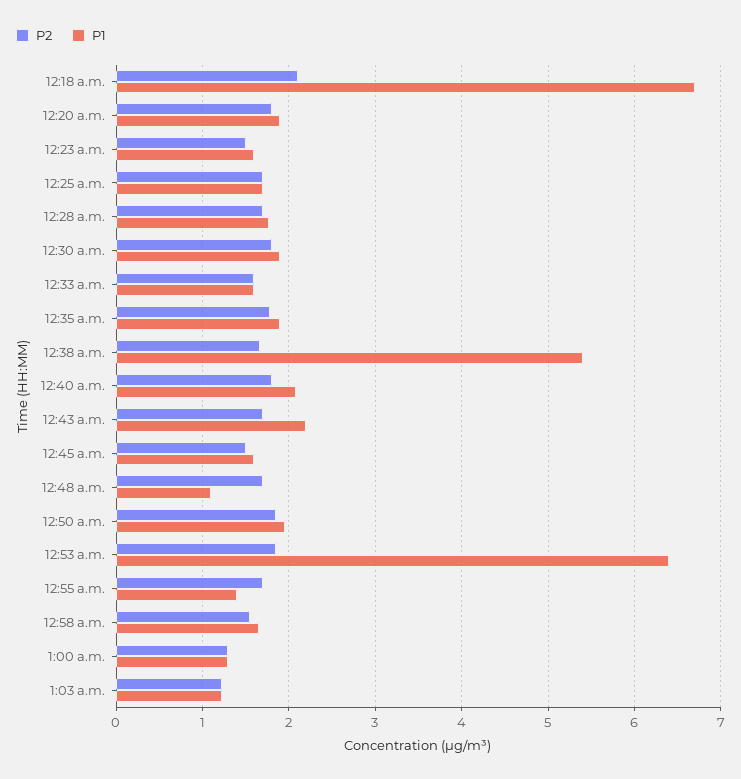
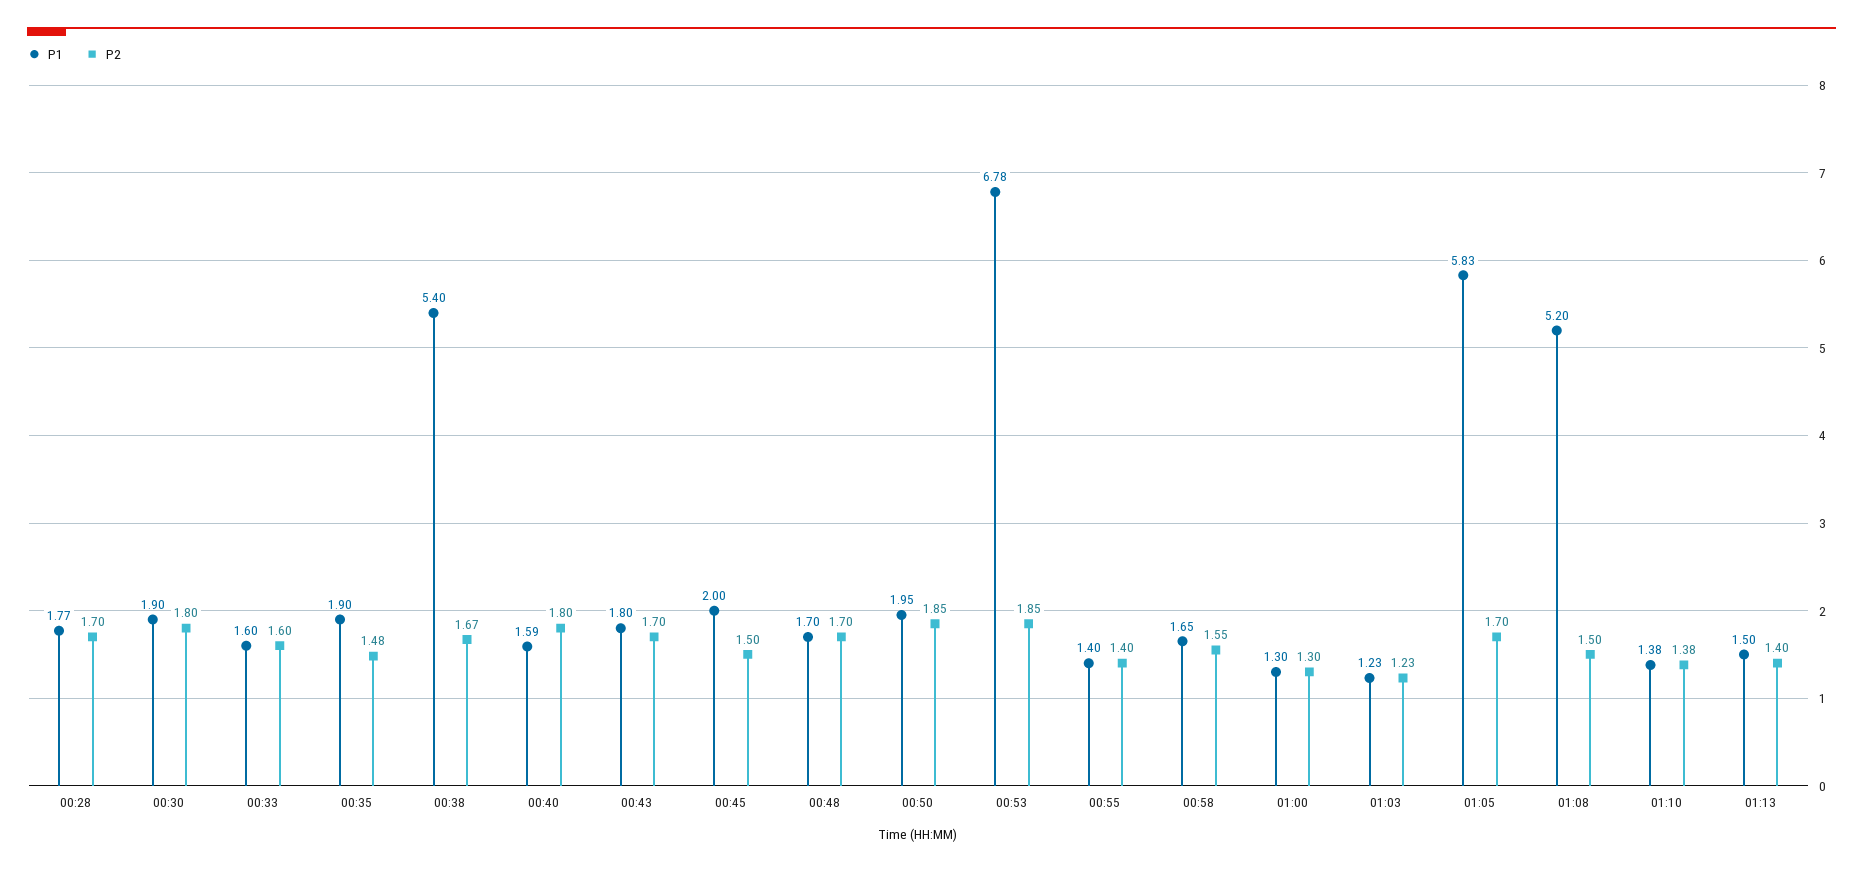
P2, 12:18 a.m.: 2.1 -> none
P1, 12:18 a.m.: 6.7 -> none
P2, 12:20 a.m.: 1.8 -> none
P1, 12:20 a.m.: 1.9 -> none
P2, 12:23 a.m.: 1.5 -> none
P1, 12:23 a.m.: 1.6 -> none
P2, 12:25 a.m.: 1.7 -> none
P1, 12:25 a.m.: 1.7 -> none
P2, 12:35 a.m.: 1.8 -> 1.48
P1, 12:40 a.m.: 2.1 -> 1.59
P1, 12:43 a.m.: 2.2 -> 1.8
P1, 12:45 a.m.: 1.6 -> 2
P1, 12:48 a.m.: 1.1 -> 1.7
P1, 12:53 a.m.: 6.4 -> 6.78
P2, 12:55 a.m.: 1.7 -> 1.4
P1, 01:05: none -> 5.83
P2, 01:05: none -> 1.7
P1, 01:08: none -> 5.2
P2, 01:08: none -> 1.5
P1, 01:10: none -> 1.38
P2, 01:10: none -> 1.38
P1, 01:13: none -> 1.5
P2, 01:13: none -> 1.4

